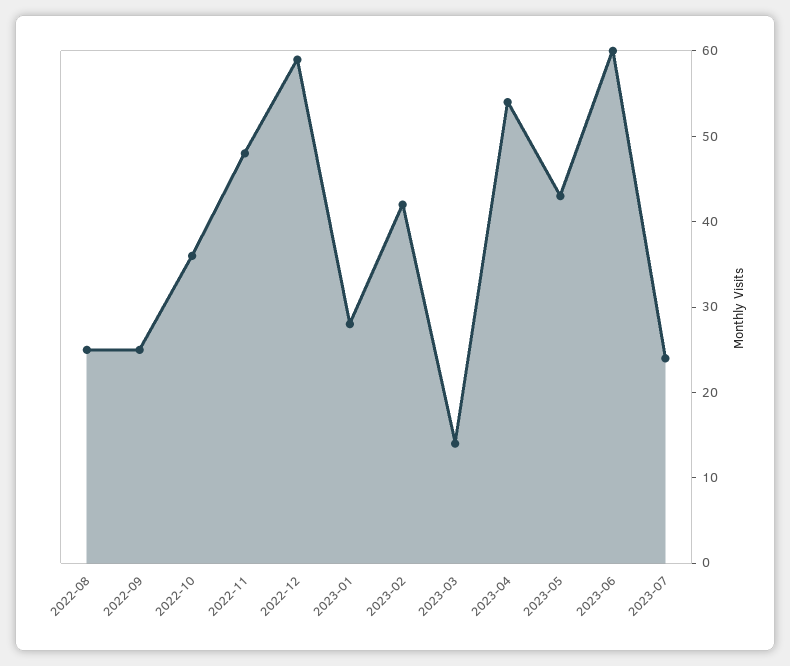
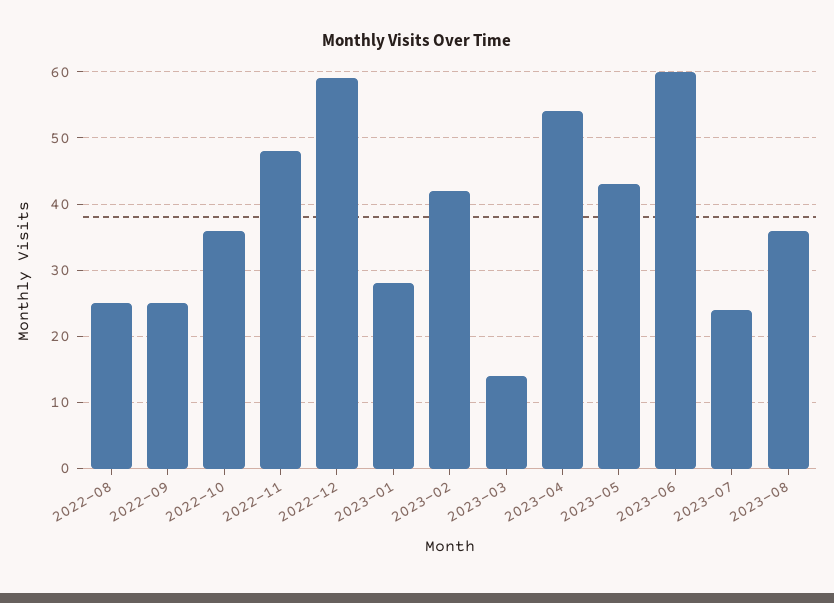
2023-08: none -> 36

